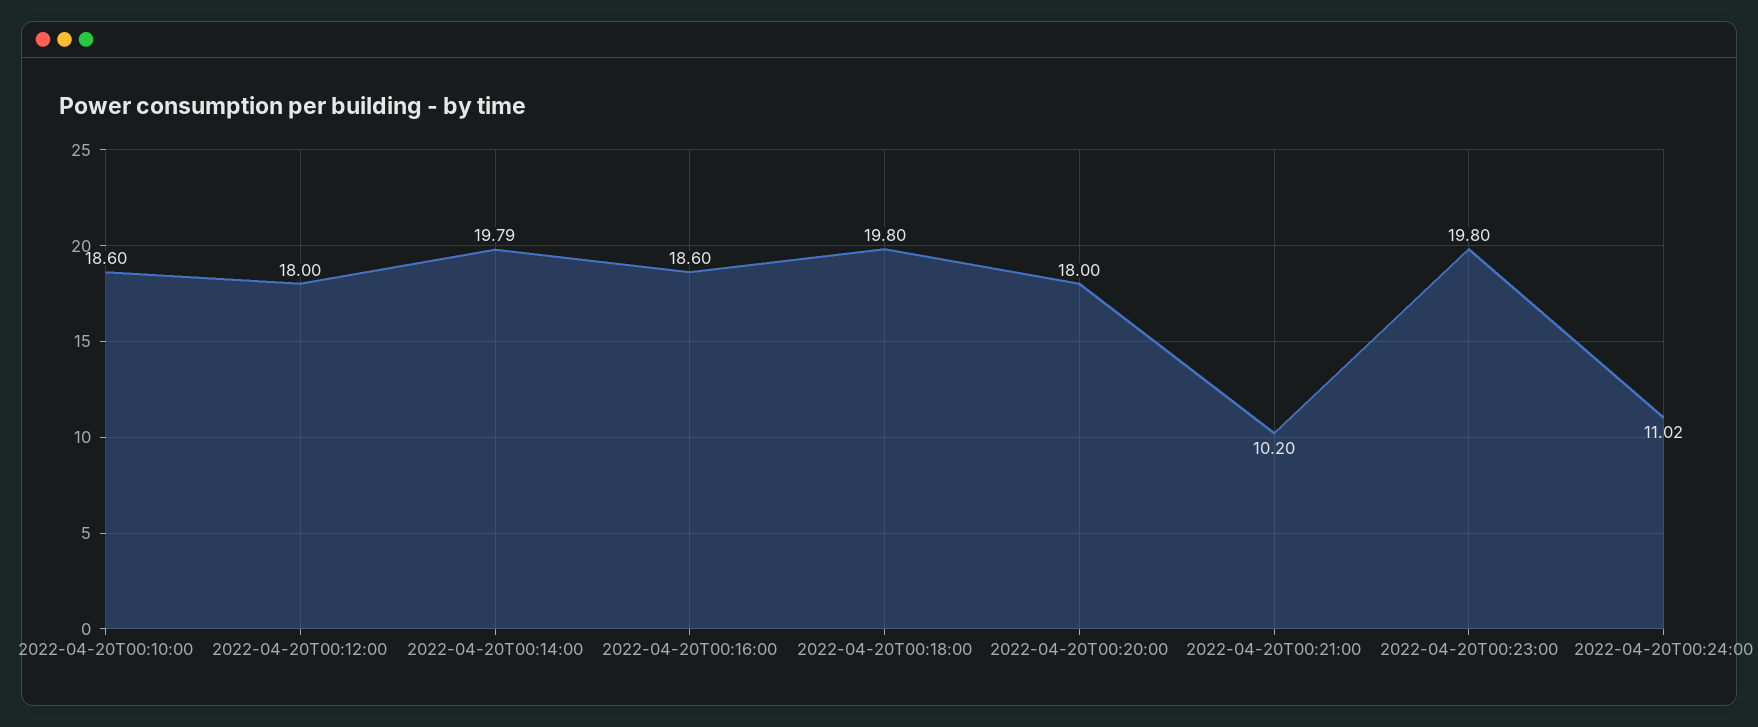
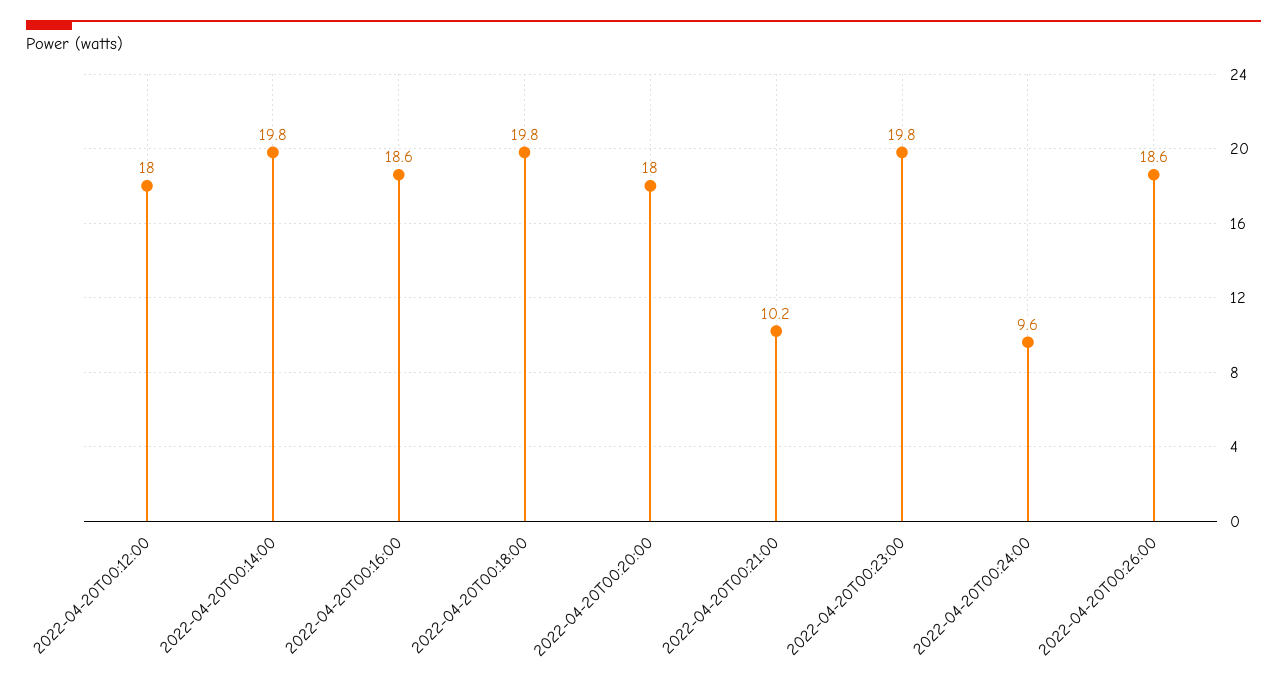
2022-04-20T00:10:00: 18.6 -> none
2022-04-20T00:24:00: 11.02 -> 9.6
2022-04-20T00:26:00: none -> 18.6

